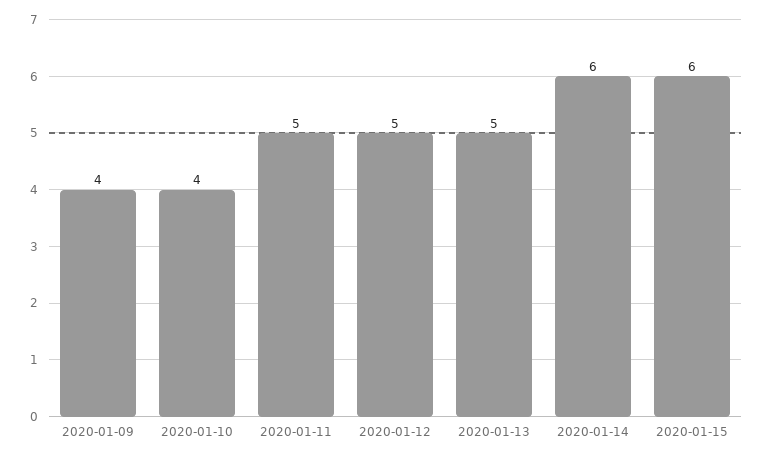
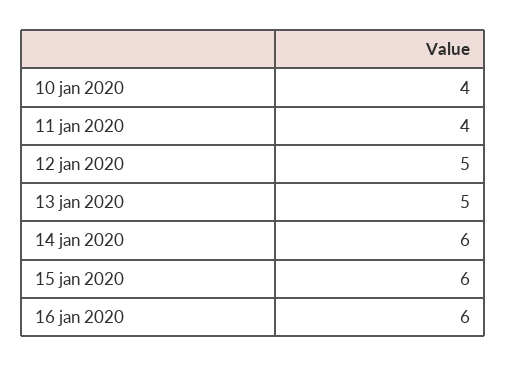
2020-01-09: 4 -> none
2020-01-11: 5 -> 4
16 jan 2020: none -> 6

